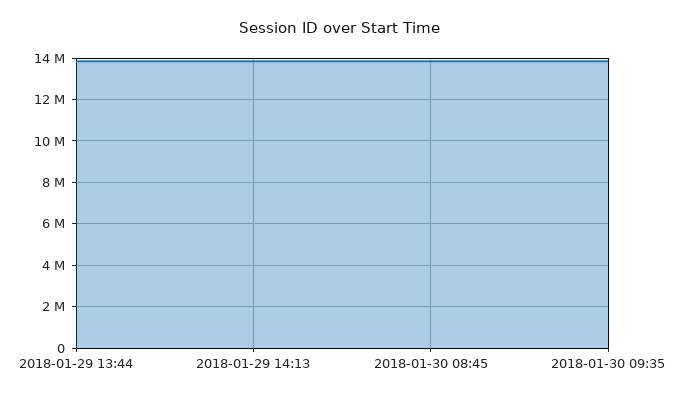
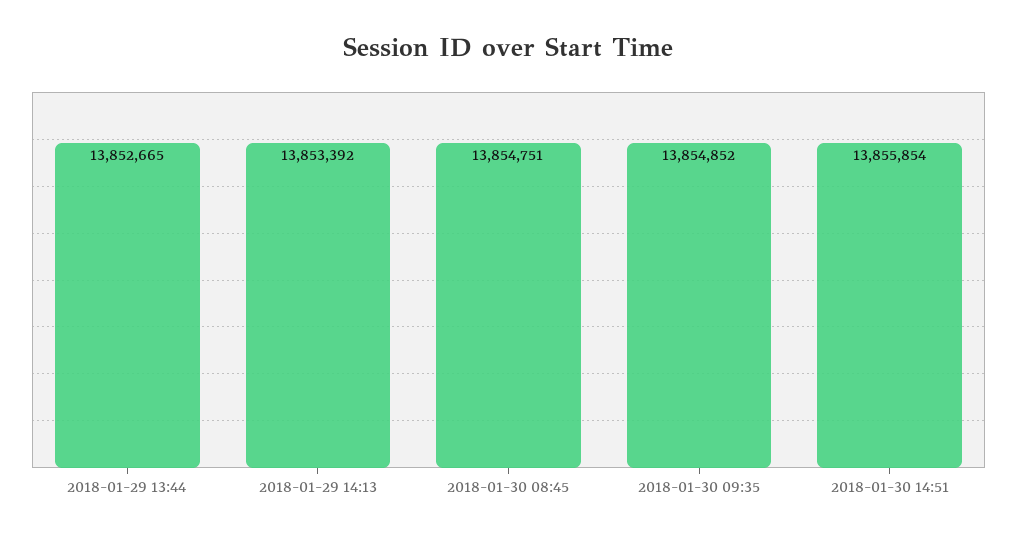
2018-01-30 14:51: none -> 13855854

